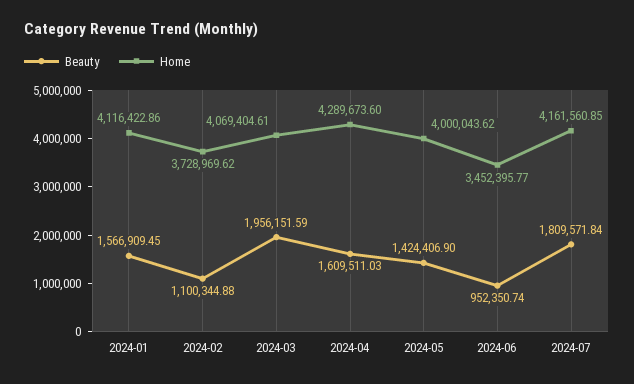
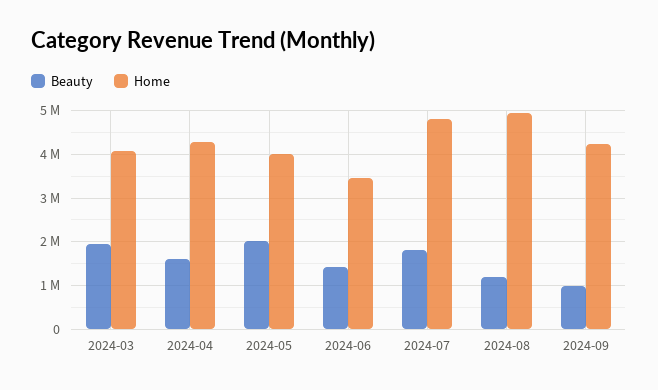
Beauty, 2024-01: 1566909.45 -> none
Home, 2024-01: 4116422.86 -> none
Beauty, 2024-02: 1100344.88 -> none
Home, 2024-02: 3728969.62 -> none
Beauty, 2024-05: 1424406.9 -> 2000000
Beauty, 2024-06: 952350.74 -> 1400000
Home, 2024-07: 4161560.85 -> 4800000
Beauty, 2024-08: none -> 1200000
Home, 2024-08: none -> 5000000
Beauty, 2024-09: none -> 1000000
Home, 2024-09: none -> 4200000

